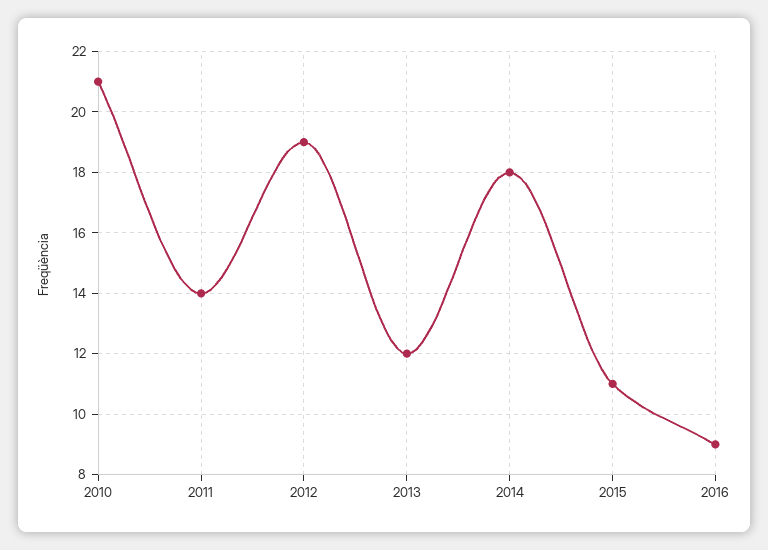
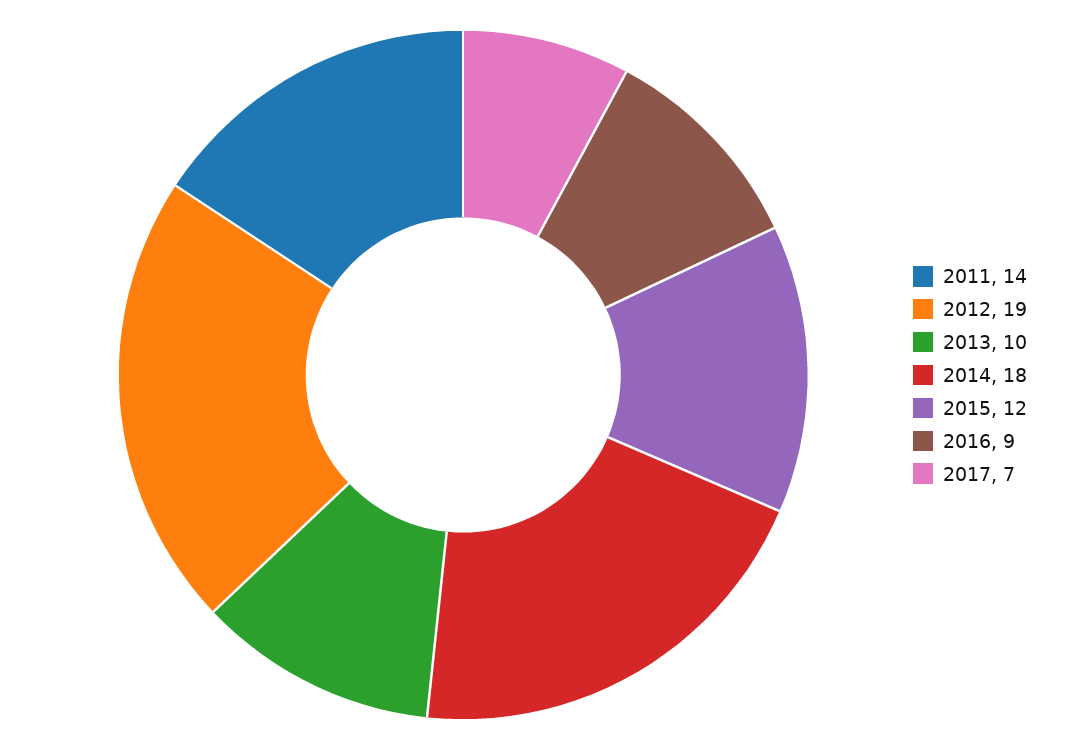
2010: 21 -> none
2013: 12 -> 10
2015: 11 -> 12
2017: none -> 7

